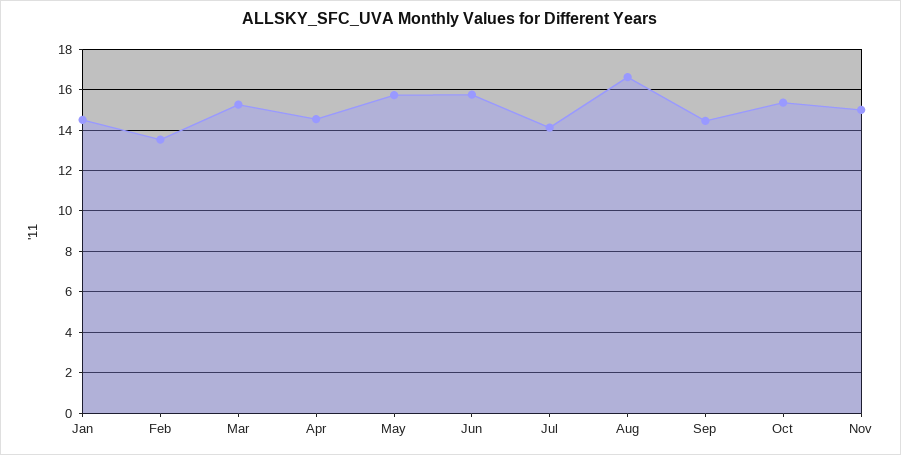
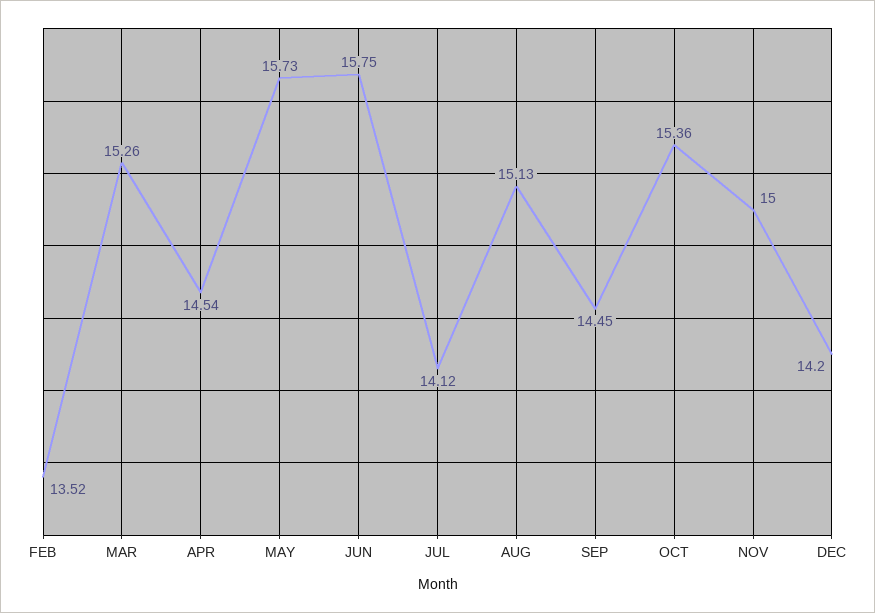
Jan: 14.5 -> none
Aug: 16.5 -> 15.13
DEC: none -> 14.2

